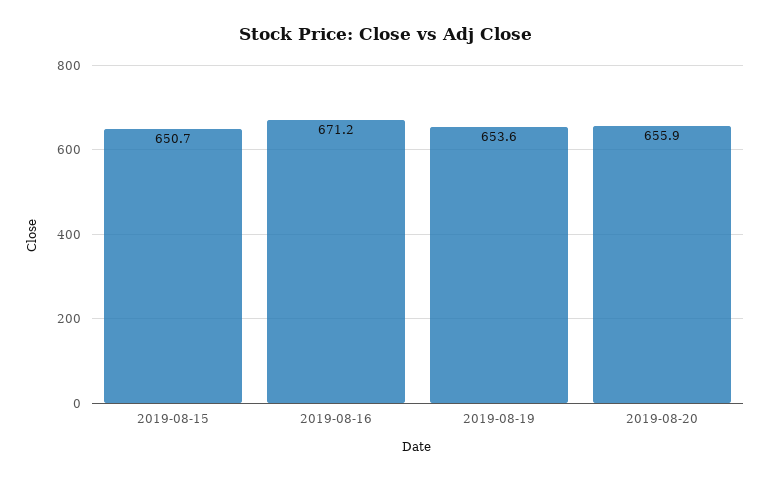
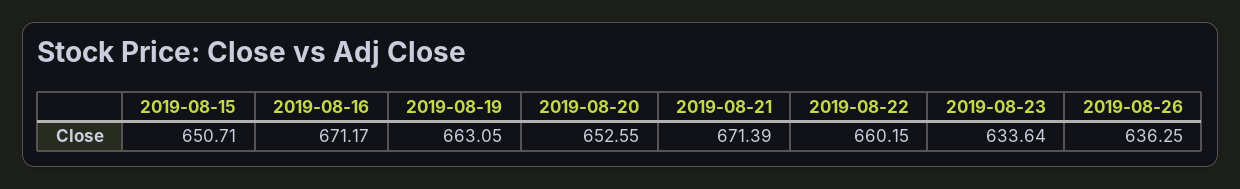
2019-08-19: 653.6 -> 663.05
2019-08-20: 655.9 -> 652.55
2019-08-21: none -> 671.39
2019-08-22: none -> 660.15
2019-08-23: none -> 633.64
2019-08-26: none -> 636.25

